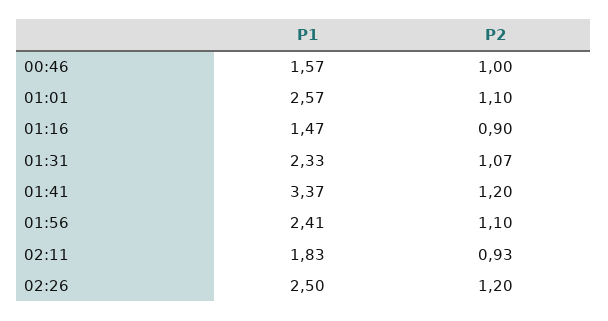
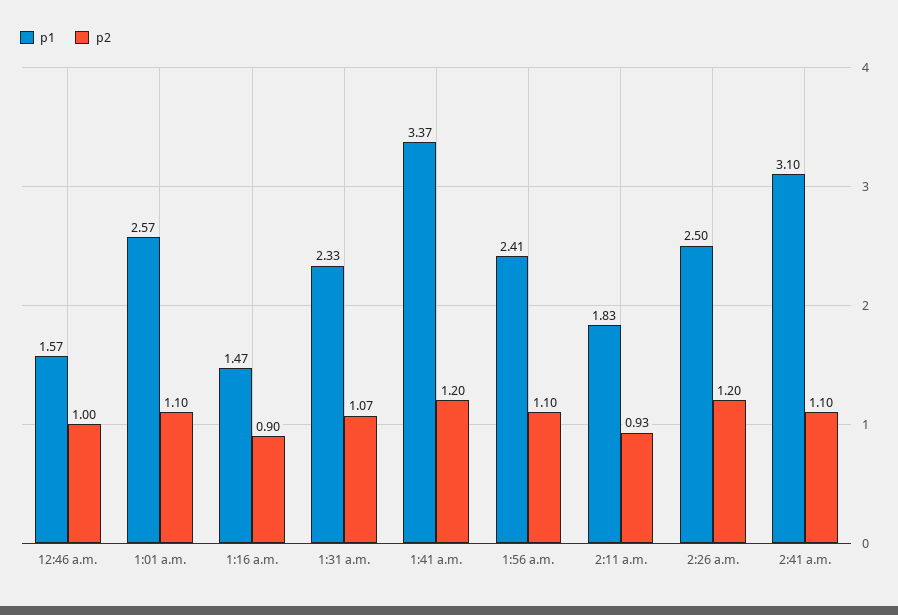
P1, 2:41 a.m.: none -> 3.1
P2, 2:41 a.m.: none -> 1.1

